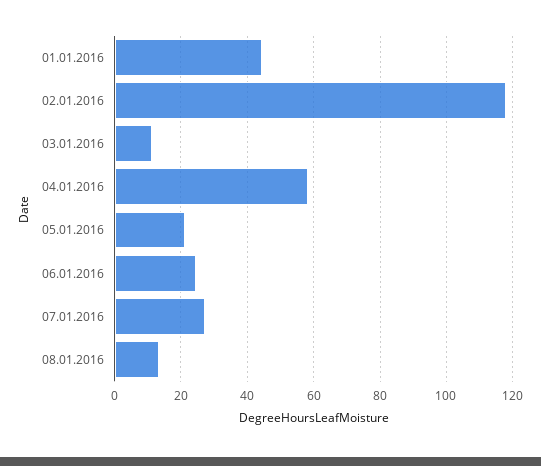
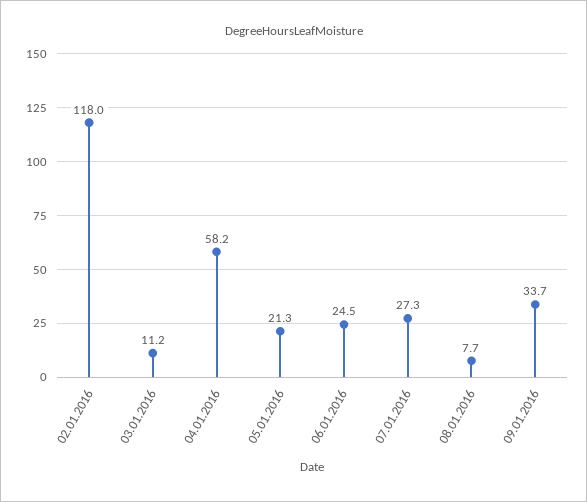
01.01.2016: 44 -> none
08.01.2016: 14 -> 7.7
09.01.2016: none -> 33.7

